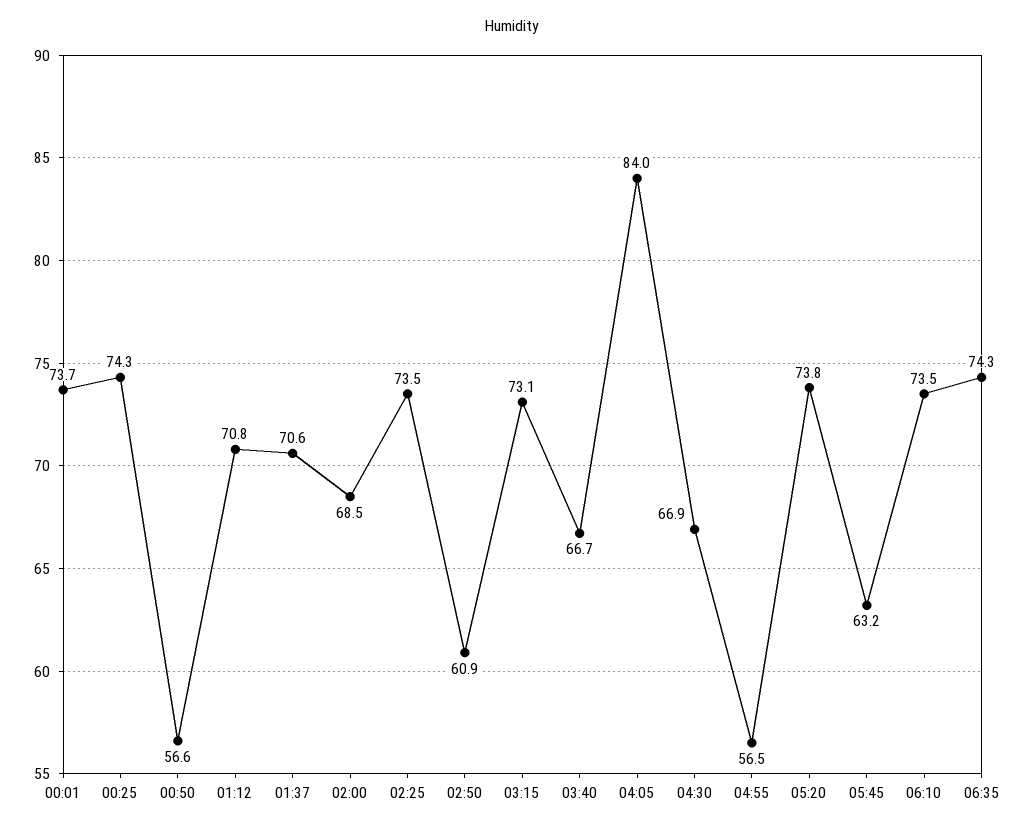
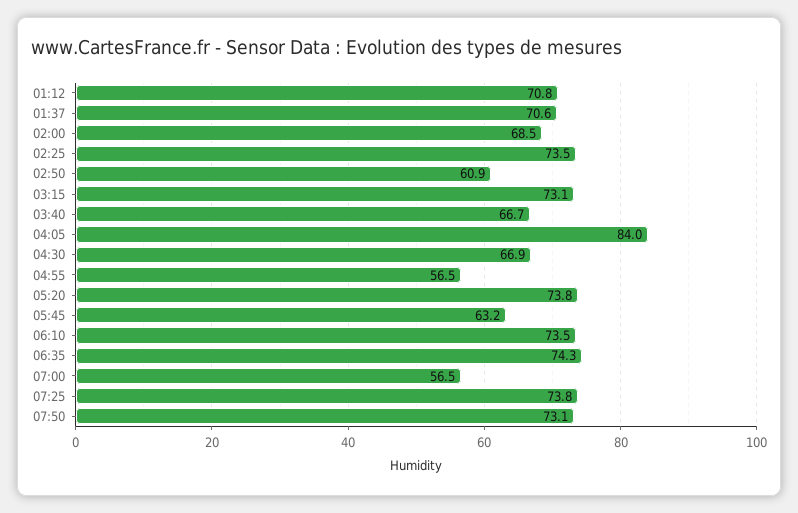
00:01: 73.7 -> none
00:25: 74.3 -> none
00:50: 56.6 -> none
07:00: none -> 56.5
07:25: none -> 73.8
07:50: none -> 73.1

